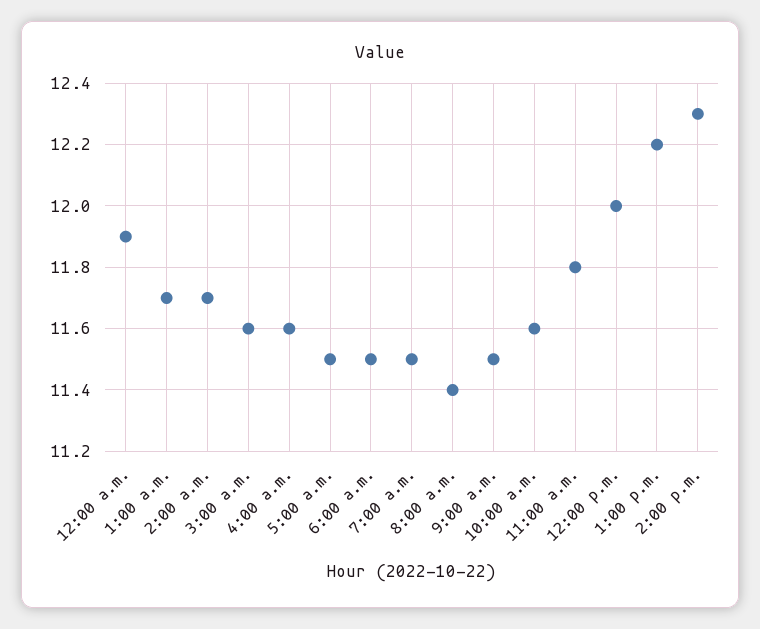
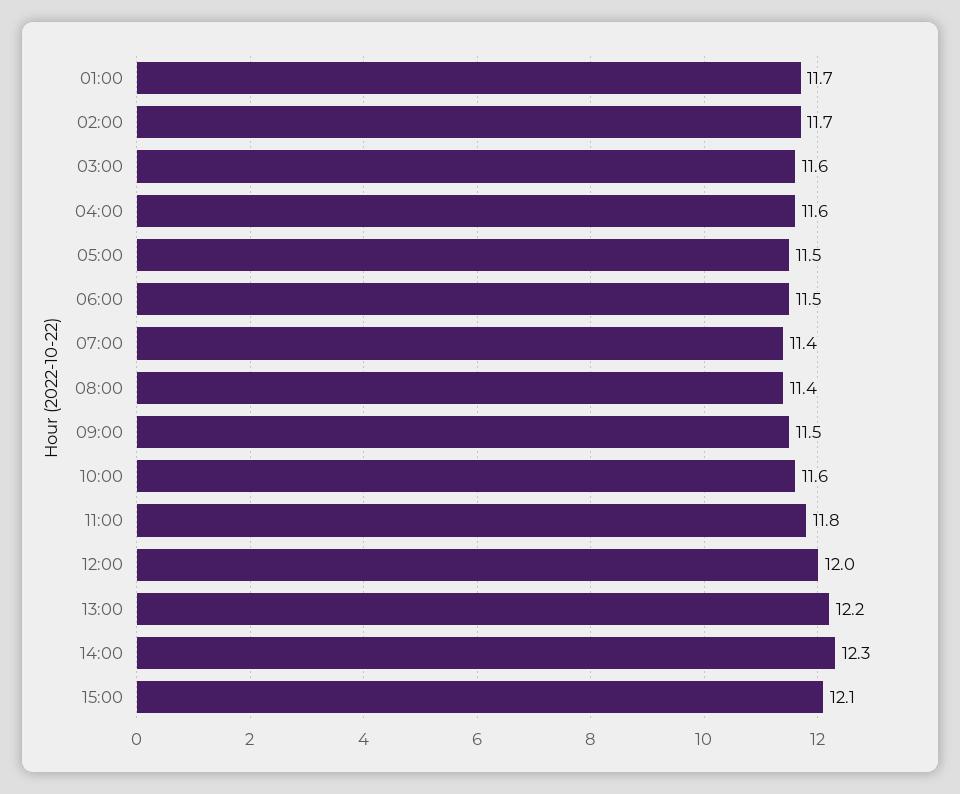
12:00 a.m.: 11.9 -> none
7:00 a.m.: 11.5 -> 11.4
15:00: none -> 12.1

